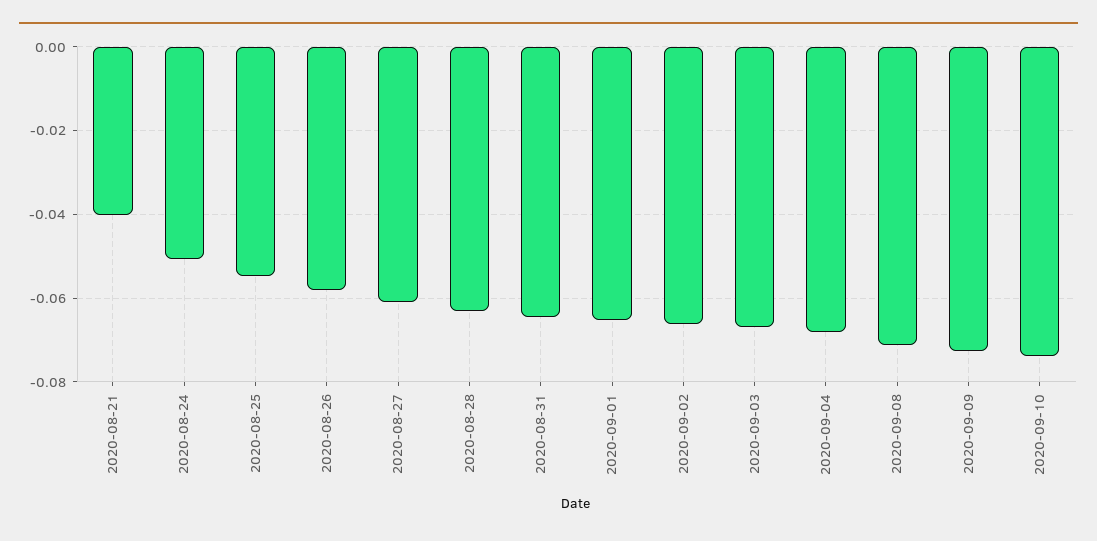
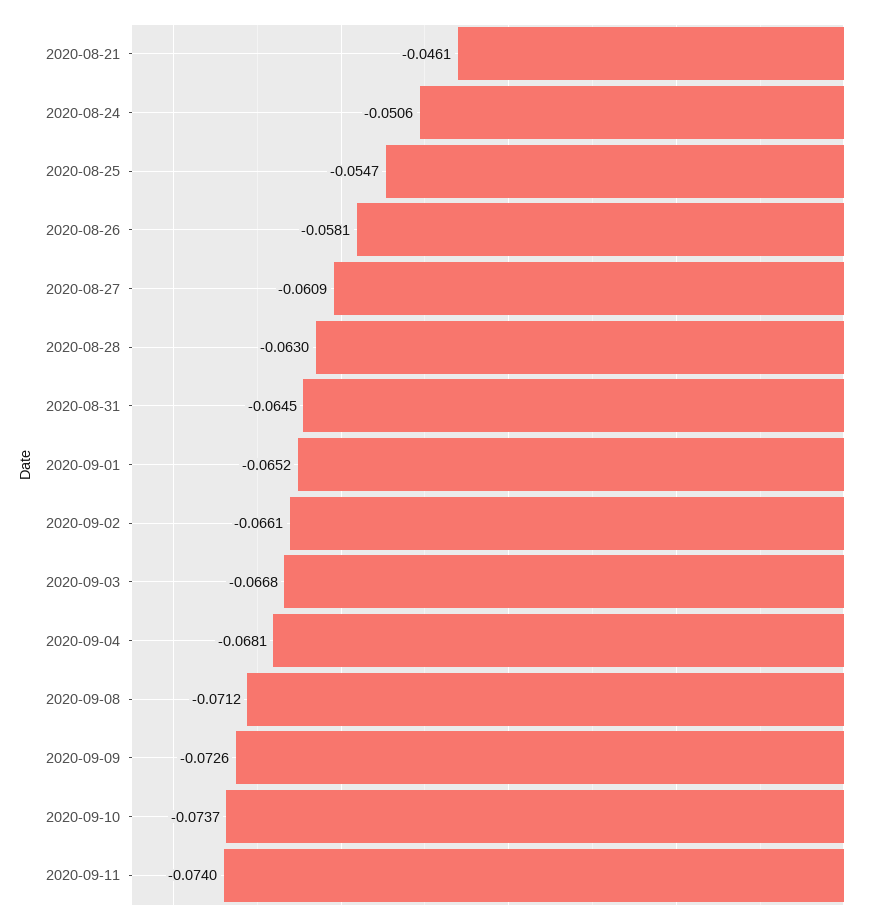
2020-08-21: -0.04 -> -0.0461
2020-09-11: none -> -0.074

